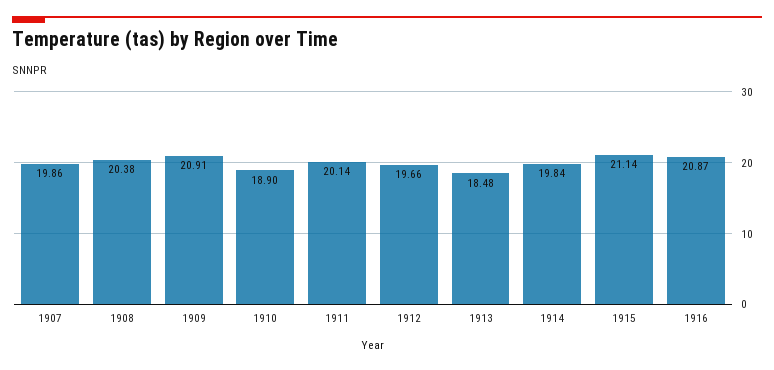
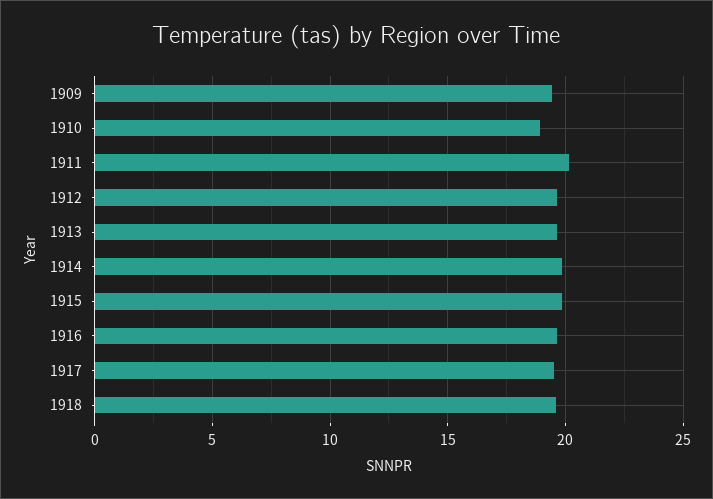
1907: 19.86 -> none
1908: 20.38 -> none
1909: 20.91 -> 19.5
1913: 18.48 -> 19.5
1915: 21.14 -> 20
1916: 20.87 -> 19.5
1917: none -> 19.5
1918: none -> 19.5

